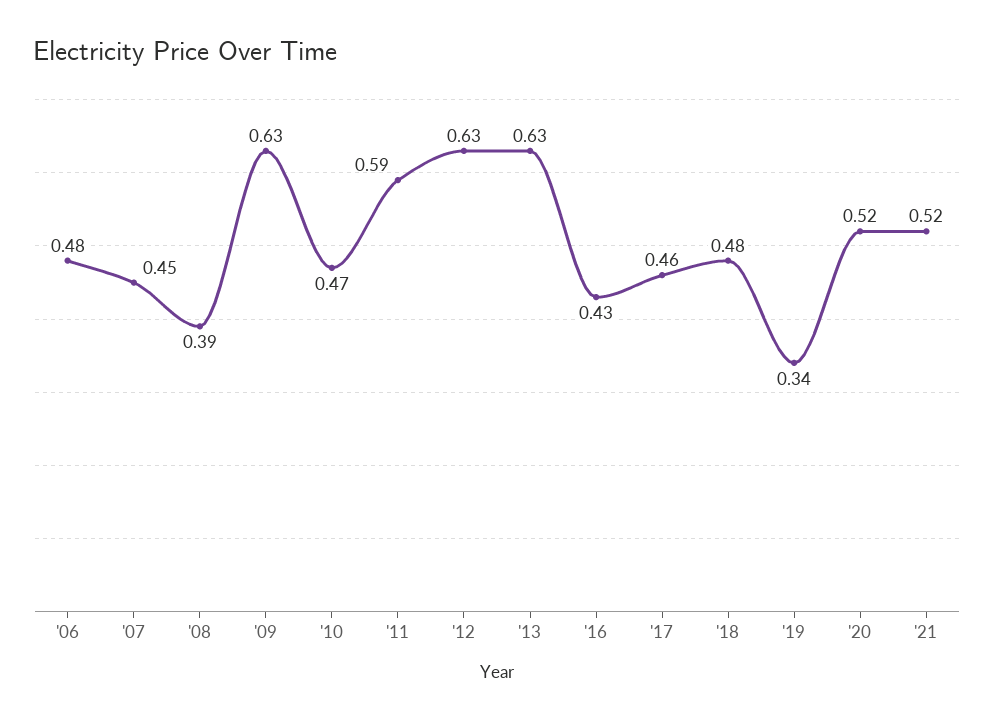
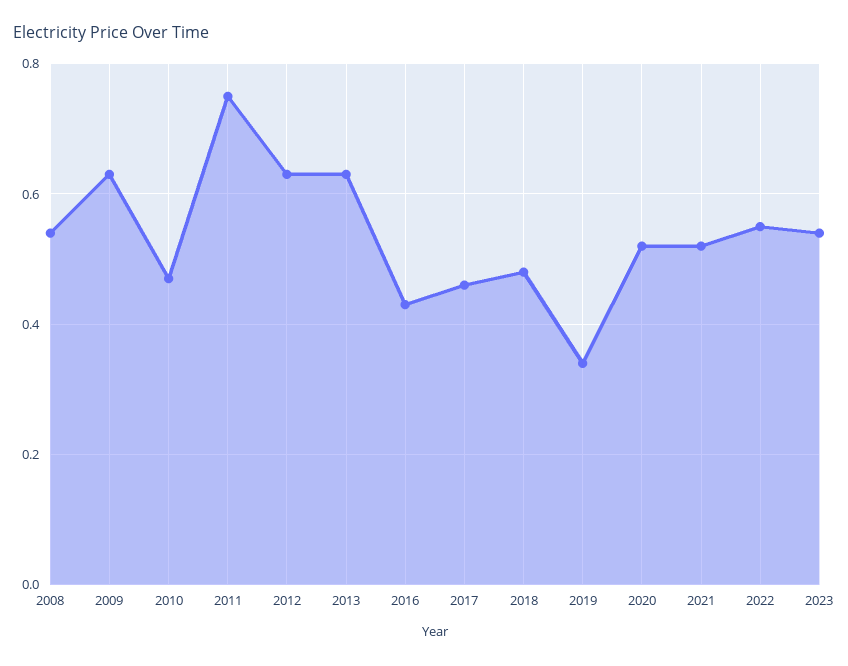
'06: 0.48 -> none
'07: 0.45 -> none
'08: 0.39 -> 0.55
'11: 0.59 -> 0.75
2022: none -> 0.55
2023: none -> 0.55

